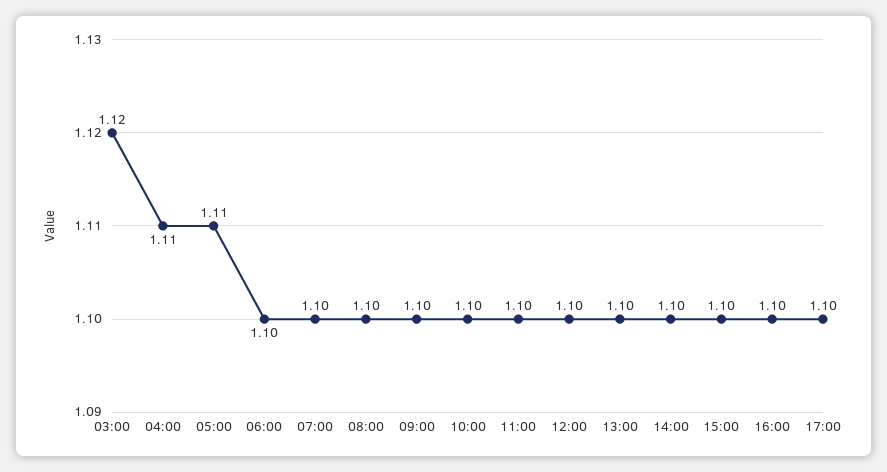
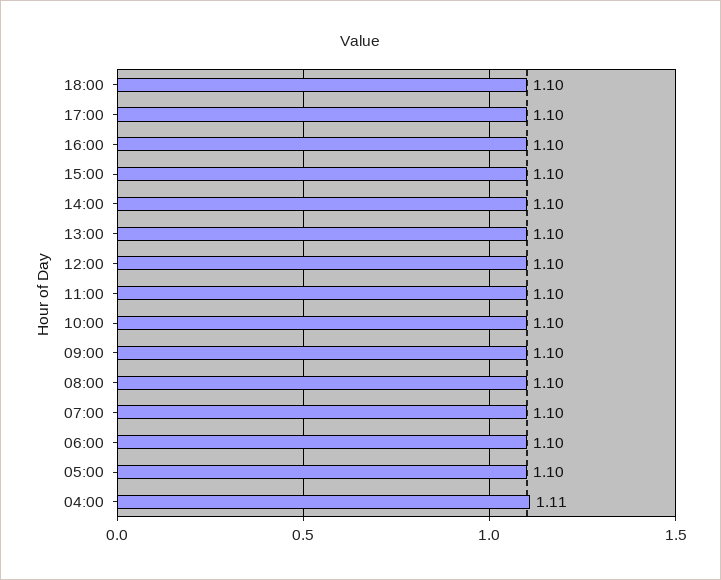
03:00: 1.12 -> none
05:00: 1.11 -> 1.1
18:00: none -> 1.1

